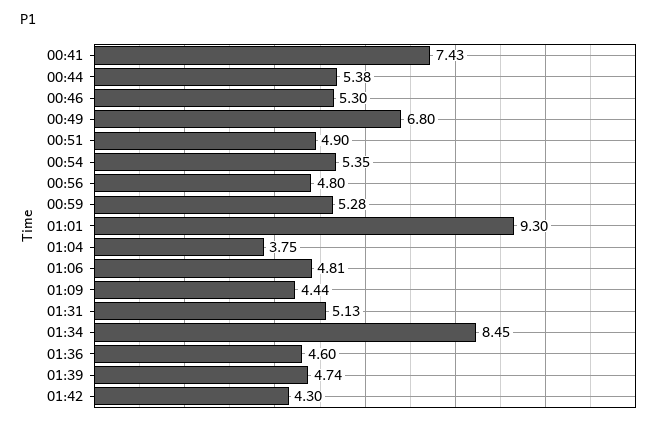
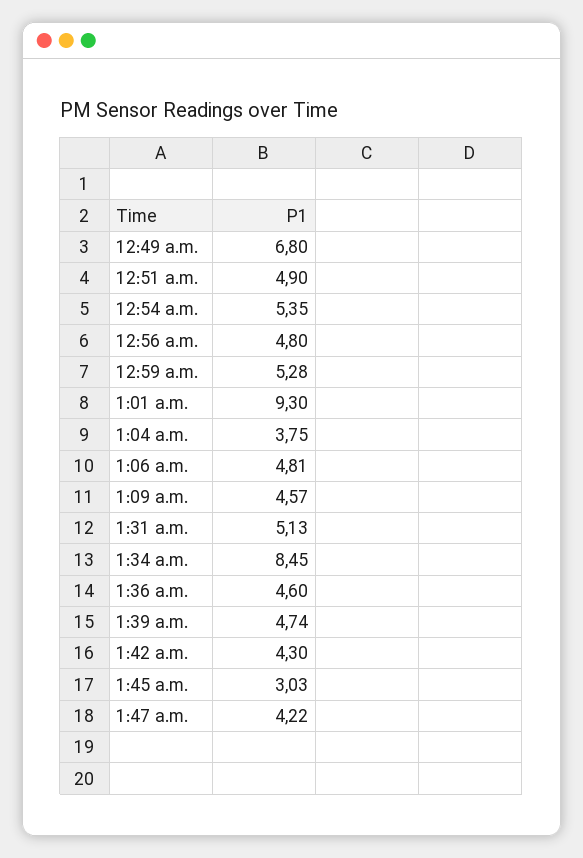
00:41: 7.43 -> none
00:44: 5.38 -> none
00:46: 5.3 -> none
01:09: 4.44 -> 4.57
1:45 a.m.: none -> 3.03
1:47 a.m.: none -> 4.22

